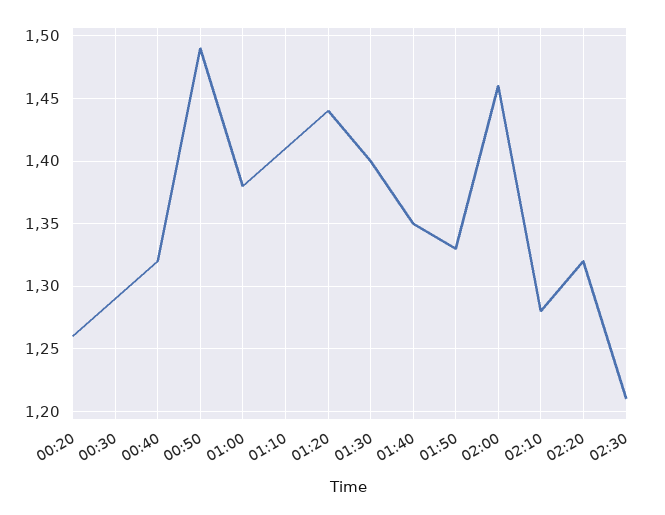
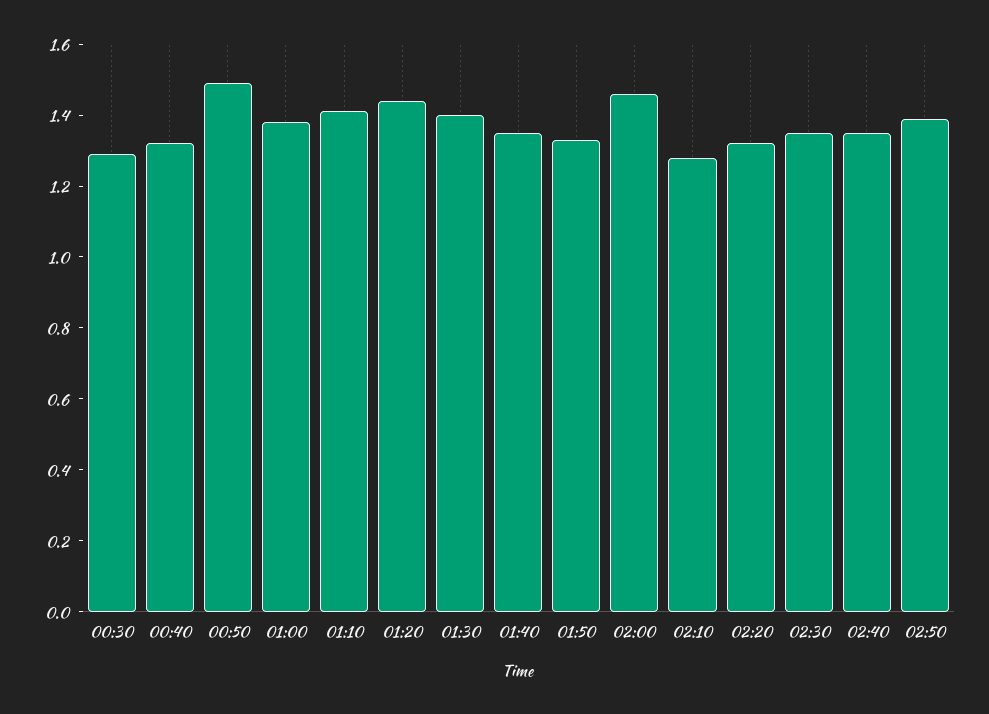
00:20: 1.26 -> none
02:30: 1.21 -> 1.35
02:40: none -> 1.35
02:50: none -> 1.4

